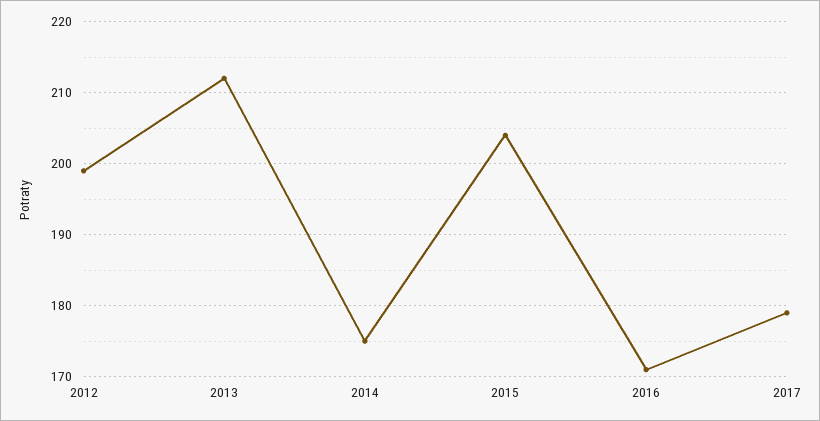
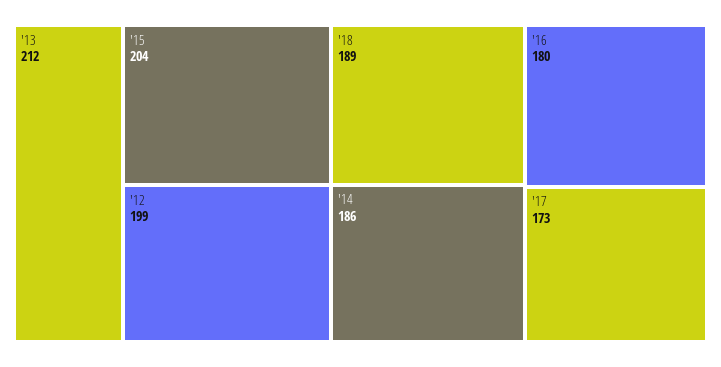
2014: 175 -> 186
2016: 171 -> 180
2017: 179 -> 173
'18: none -> 189

